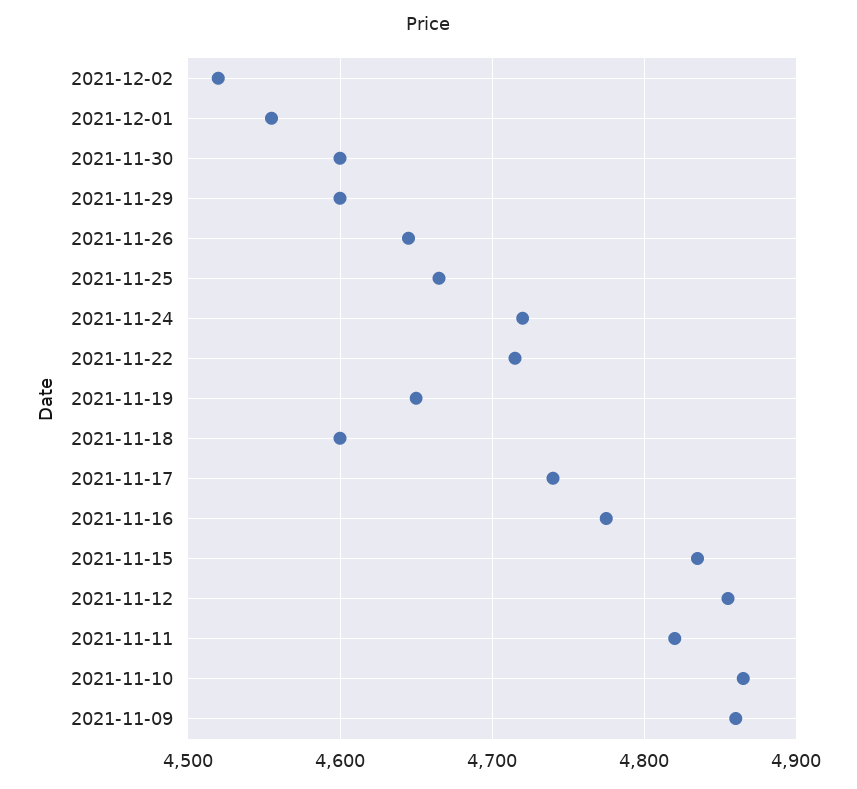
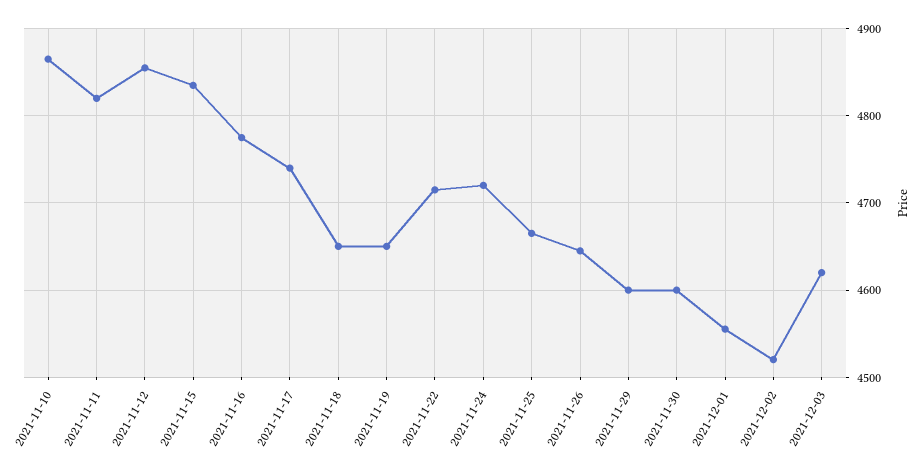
2021-11-18: 4600 -> 4650
2021-11-09: 4860 -> none
2021-12-03: none -> 4620

